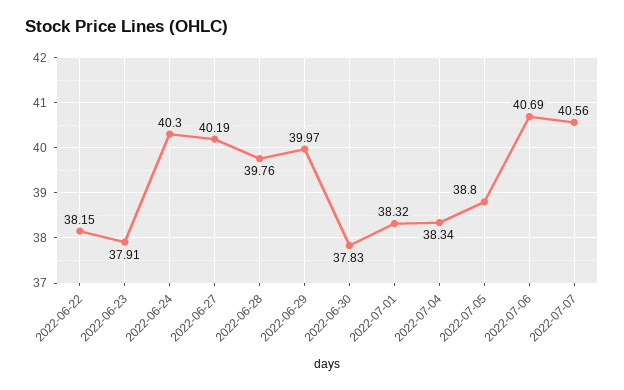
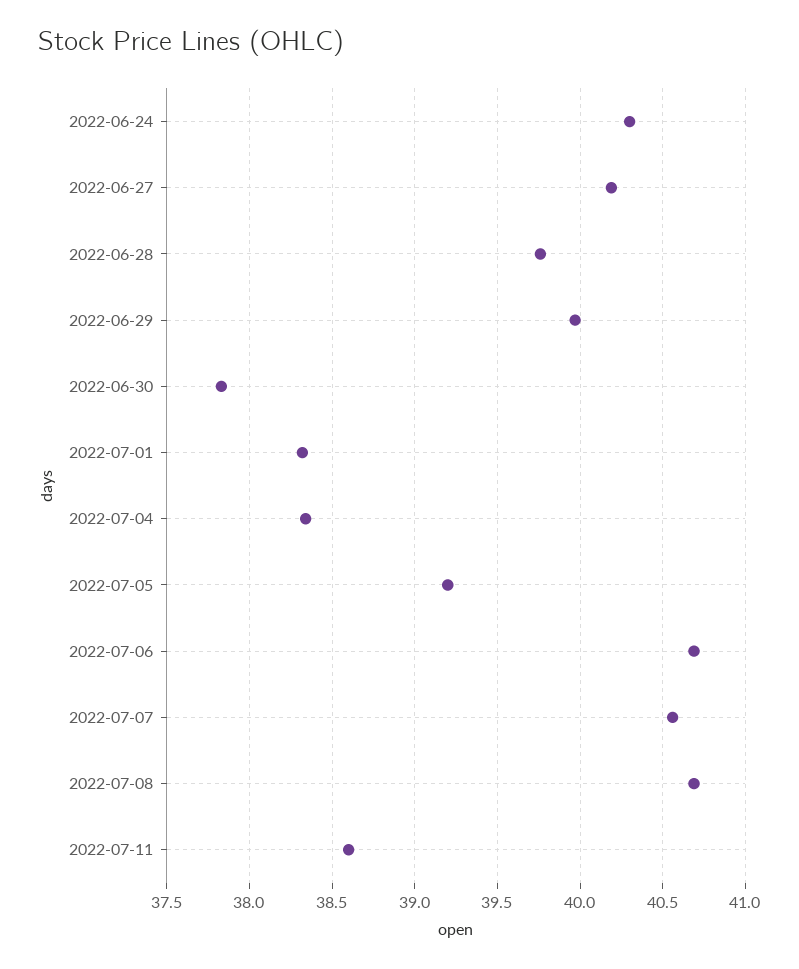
2022-06-22: 38.15 -> none
2022-06-23: 37.91 -> none
2022-07-05: 38.8 -> 39.2
2022-07-08: none -> 40.7
2022-07-11: none -> 38.6

